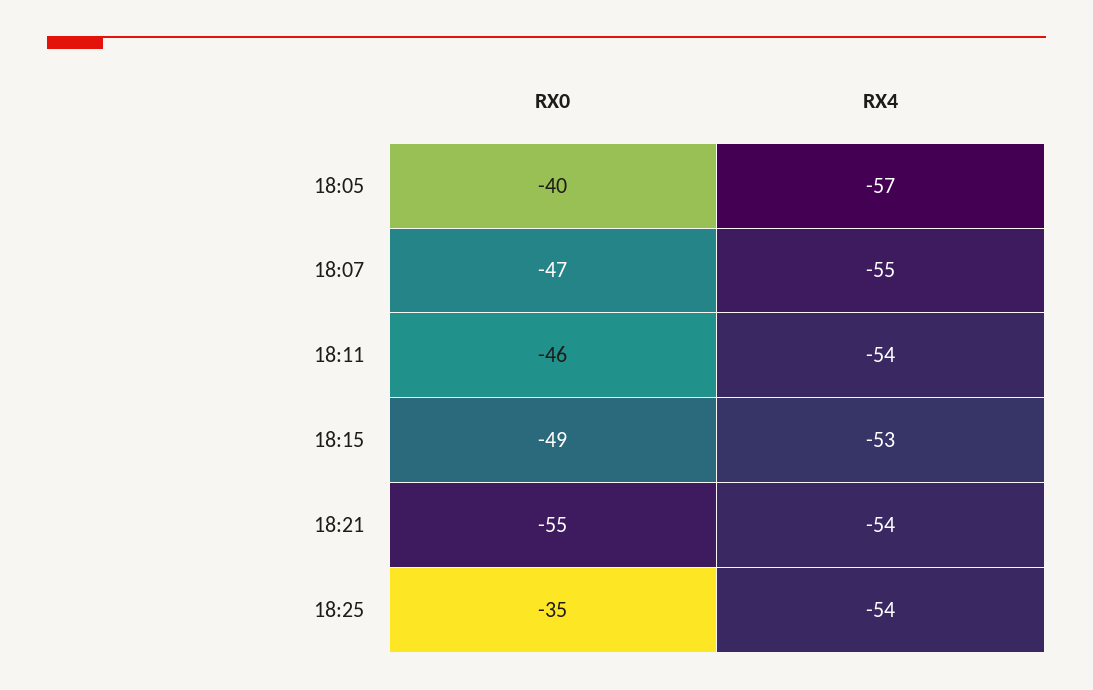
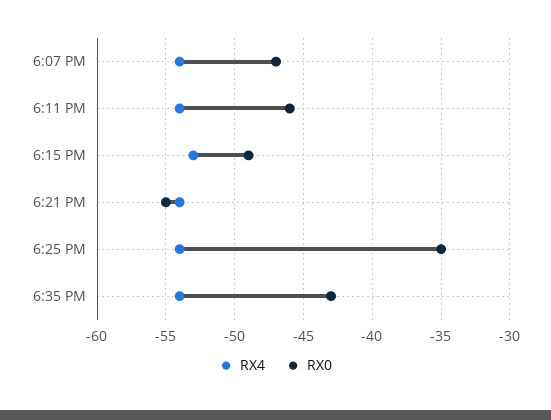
RX0, 18:05: -40 -> none
RX4, 18:05: -57 -> none
RX4, 18:07: -55 -> -54
RX4, 6:35 PM: none -> -54
RX0, 6:35 PM: none -> -43

